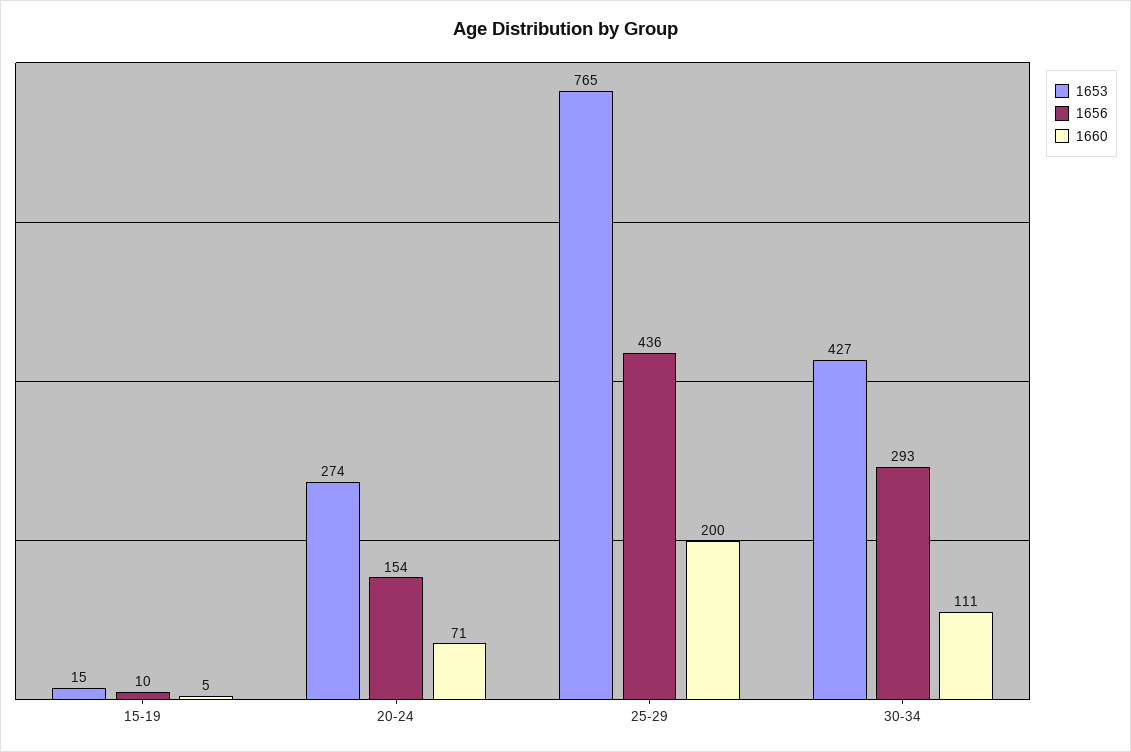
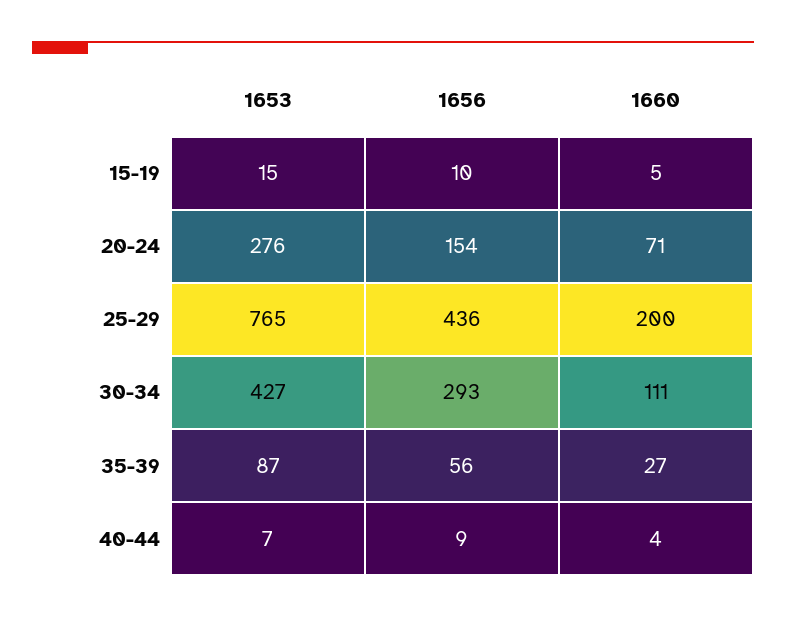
1653, 20-24: 274 -> 276
1653, 35-39: none -> 87
1656, 35-39: none -> 56
1660, 35-39: none -> 27
1653, 40-44: none -> 7
1656, 40-44: none -> 9
1660, 40-44: none -> 4

